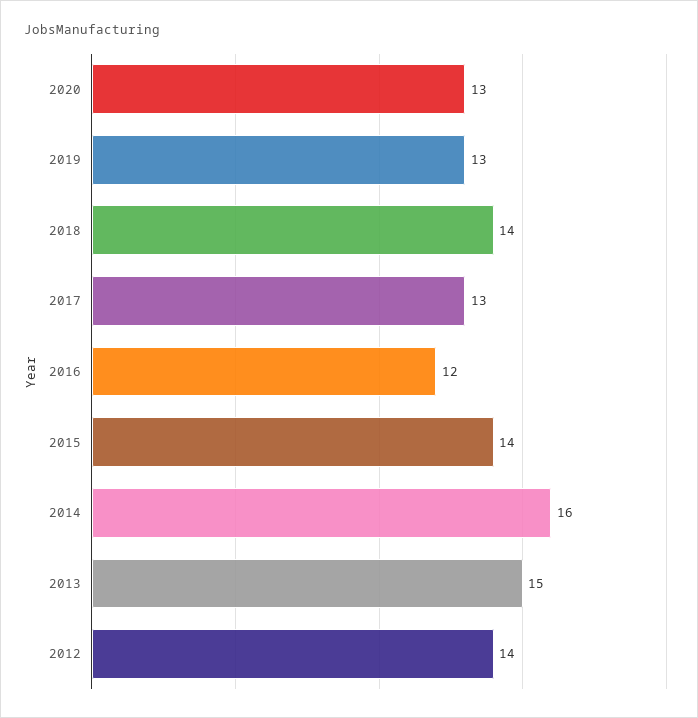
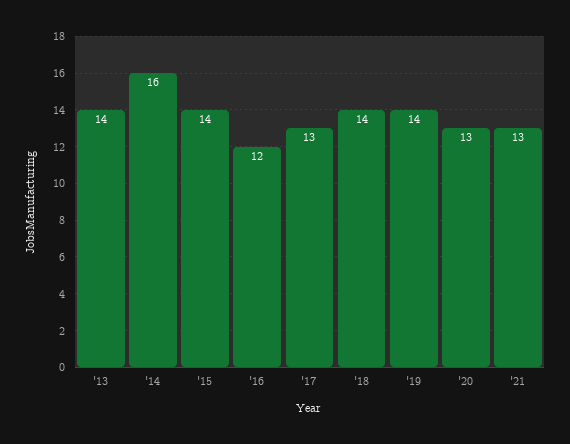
2019: 13 -> 14
2013: 15 -> 14
2012: 14 -> none
'21: none -> 13

